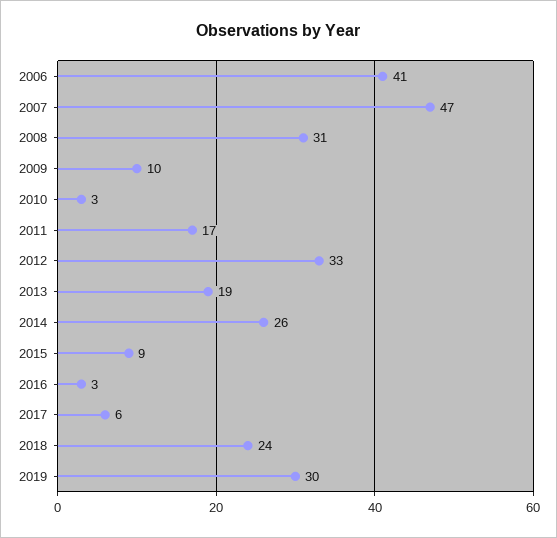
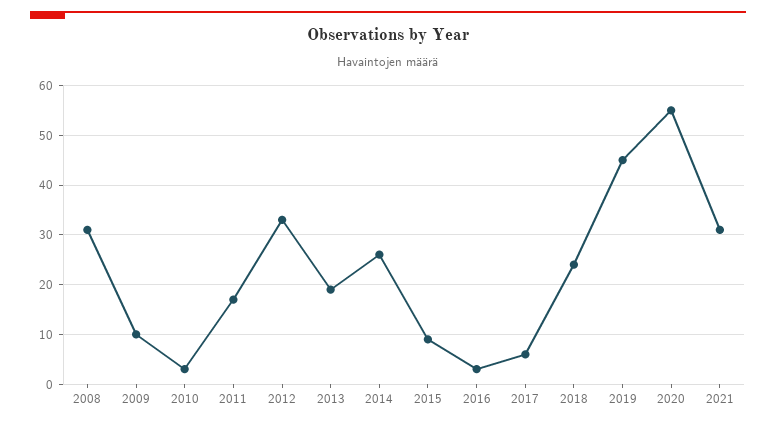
2006: 41 -> none
2007: 47 -> none
2019: 30 -> 45
2020: none -> 55
2021: none -> 30

